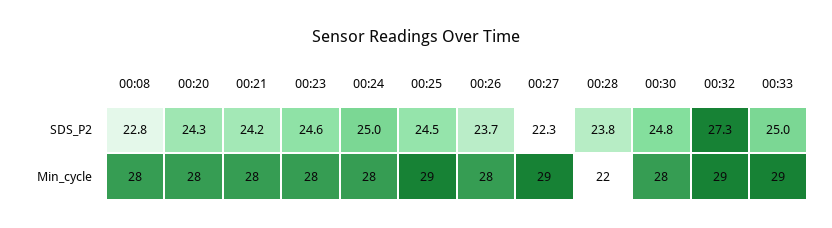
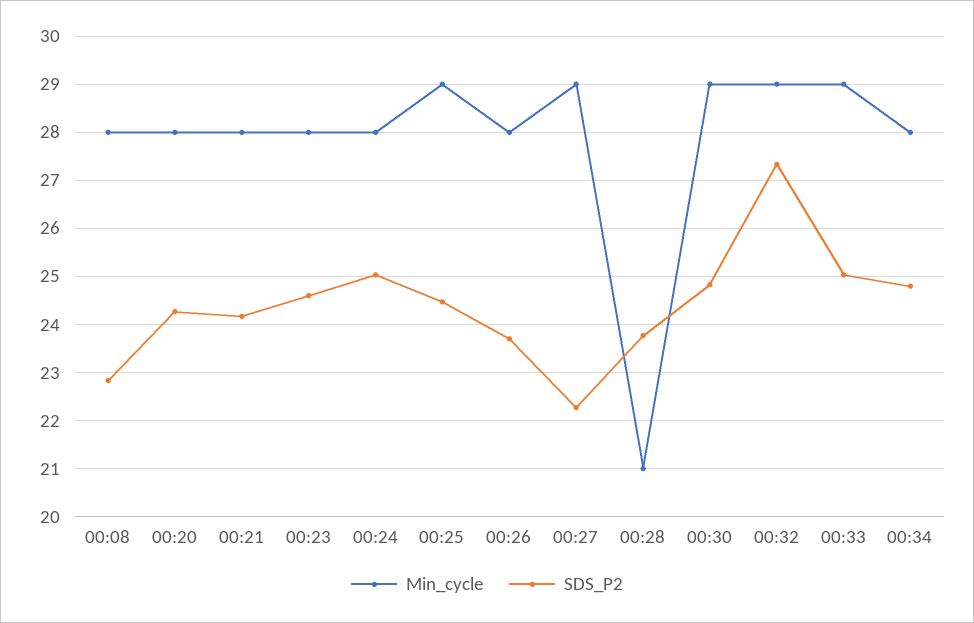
Min_cycle, 00:28: 22 -> 21
Min_cycle, 00:30: 28 -> 29
Min_cycle, 00:34: none -> 28
SDS_P2, 00:34: none -> 24.8

